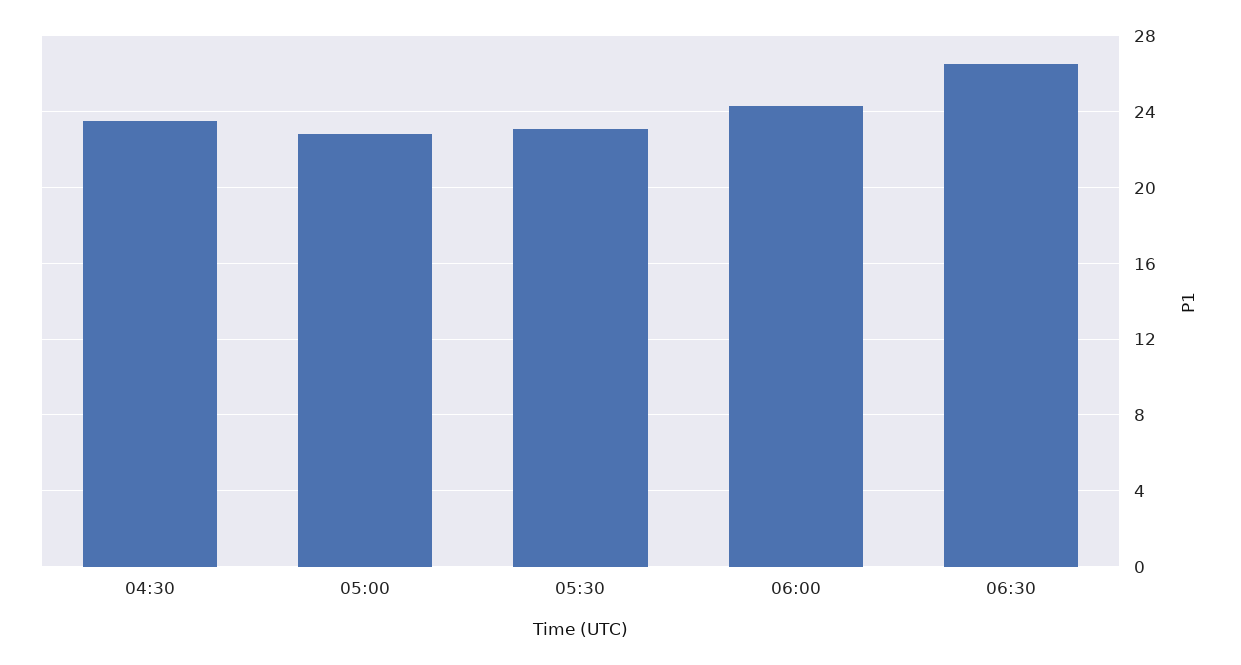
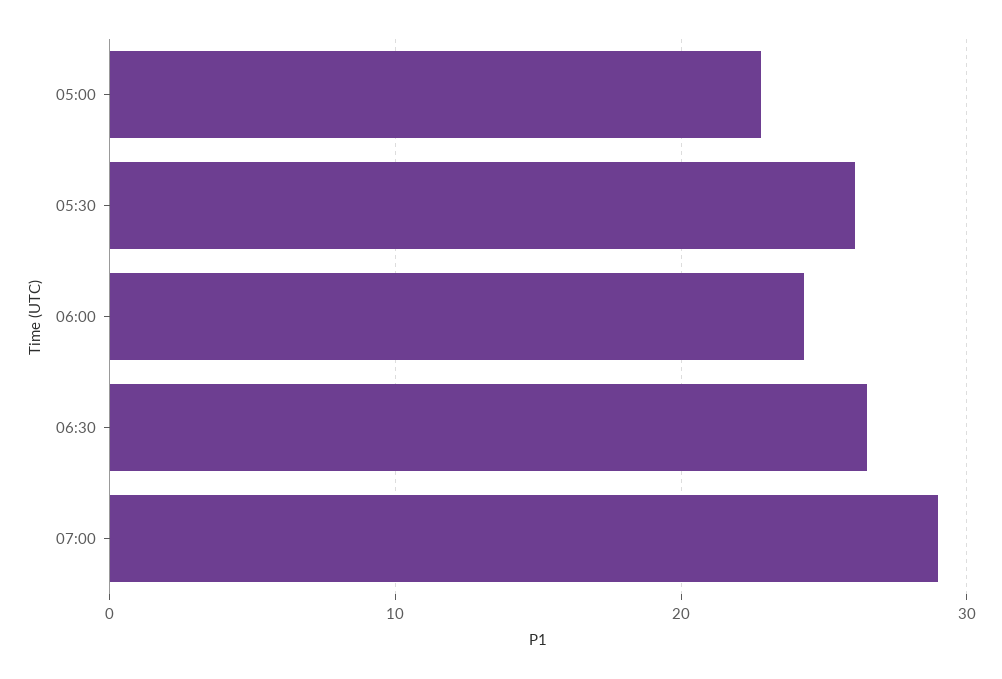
04:30: 23.5 -> none
05:30: 23 -> 26
07:00: none -> 29

